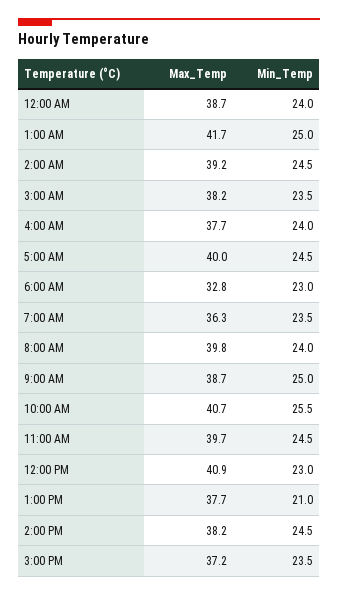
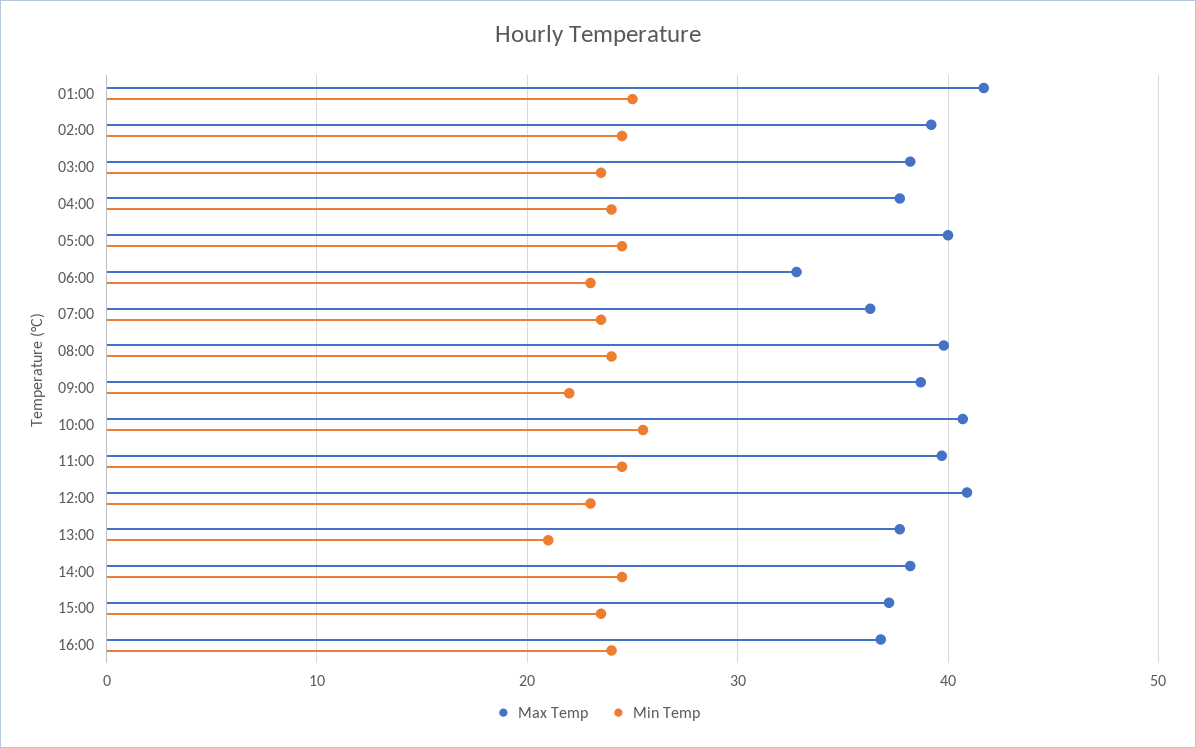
Max_Temp, 12:00 AM: 38.7 -> none
Min_Temp, 12:00 AM: 24 -> none
Min_Temp, 9:00 AM: 25 -> 22
Max_Temp, 16:00: none -> 37
Min_Temp, 16:00: none -> 24

